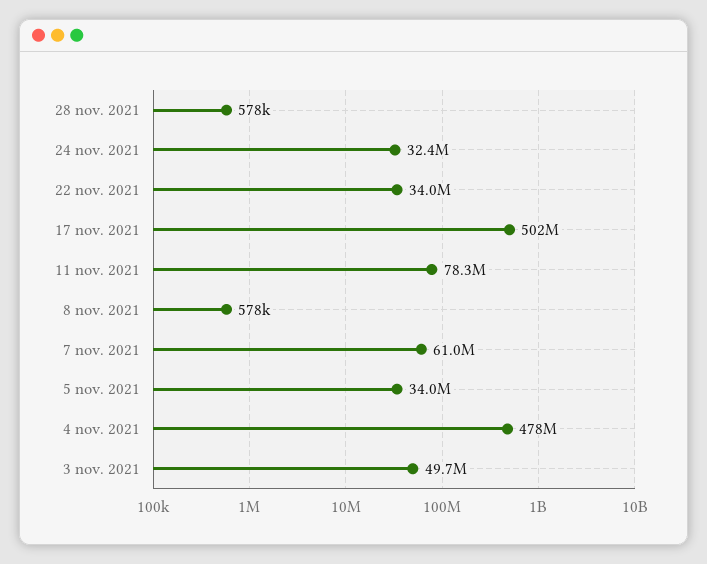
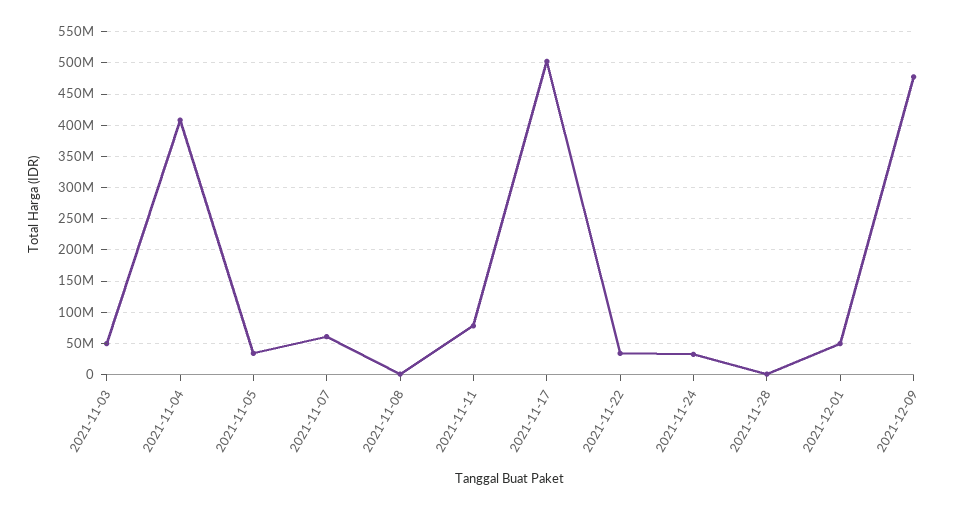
4 nov. 2021: 478000000 -> 410000000
2021-12-01: none -> 50000000
2021-12-09: none -> 480000000

